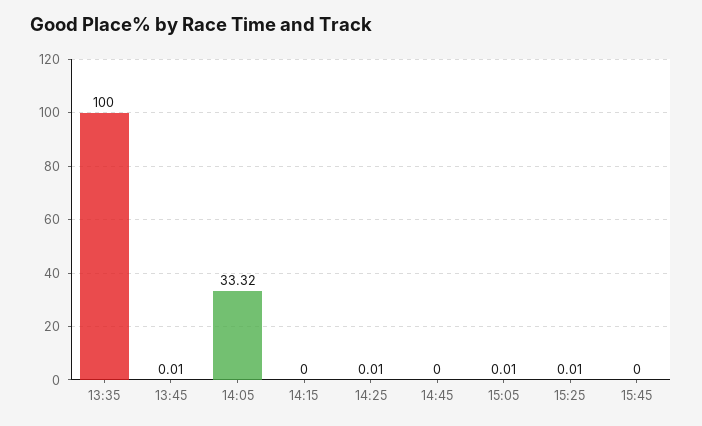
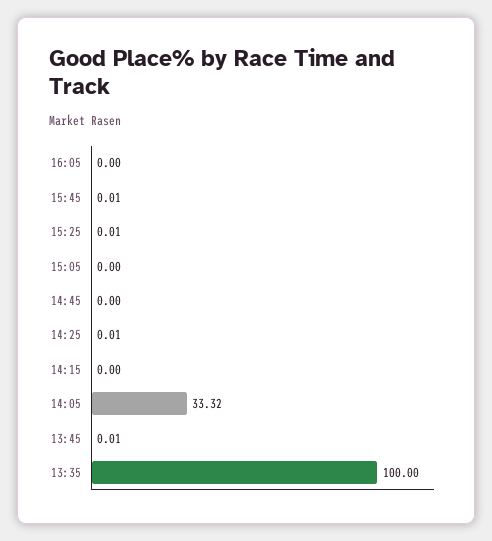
15:05: 0.01 -> 0
15:45: 0 -> 0.01
16:05: none -> 0

